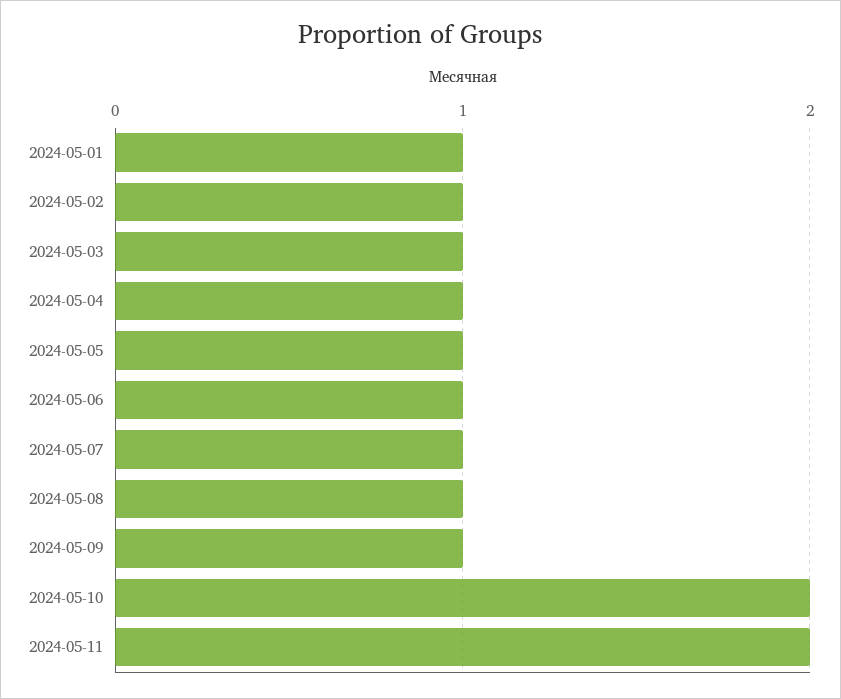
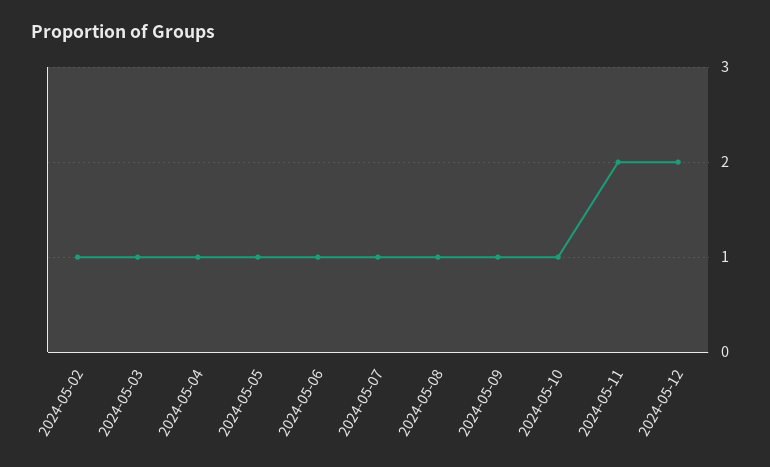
2024-05-01: 1 -> none
2024-05-10: 2 -> 1
2024-05-12: none -> 2

